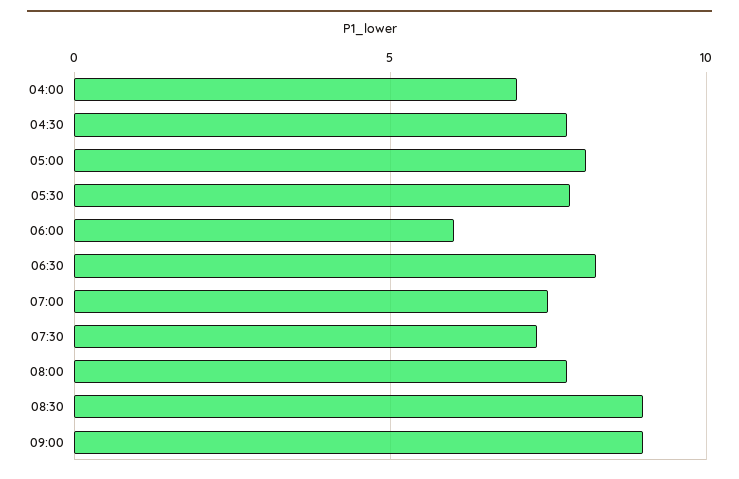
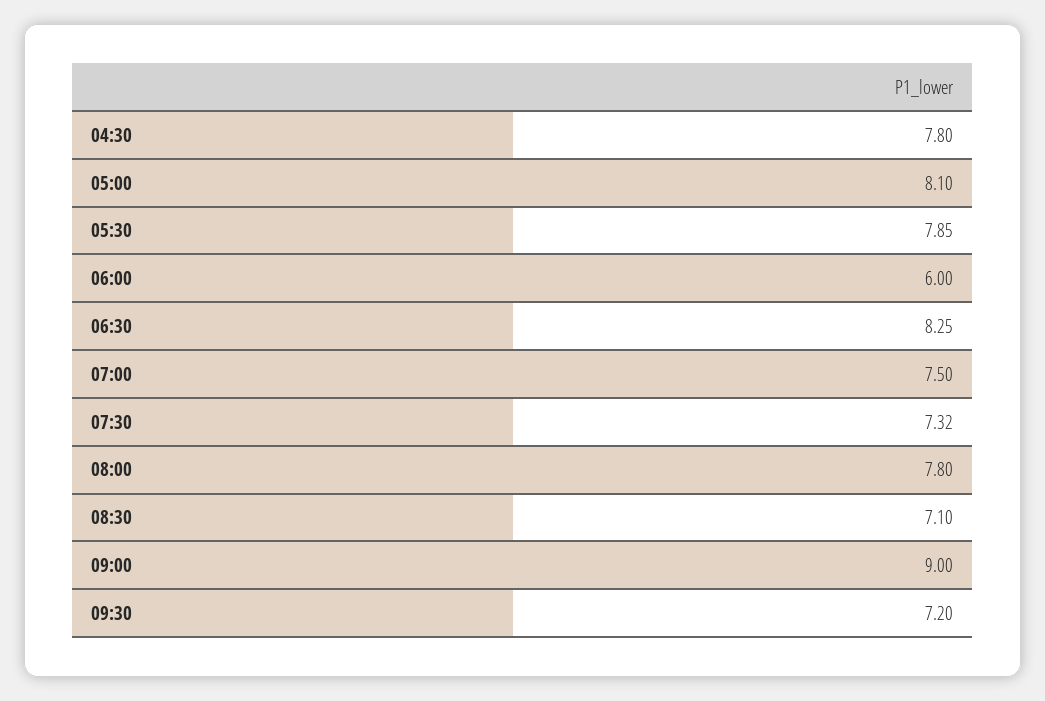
04:00: 7 -> none
08:30: 9 -> 7.1
09:30: none -> 7.2

